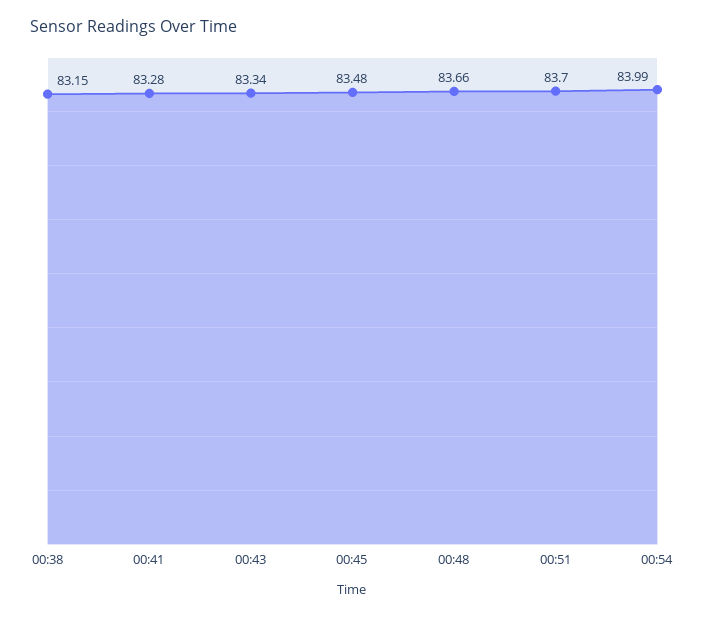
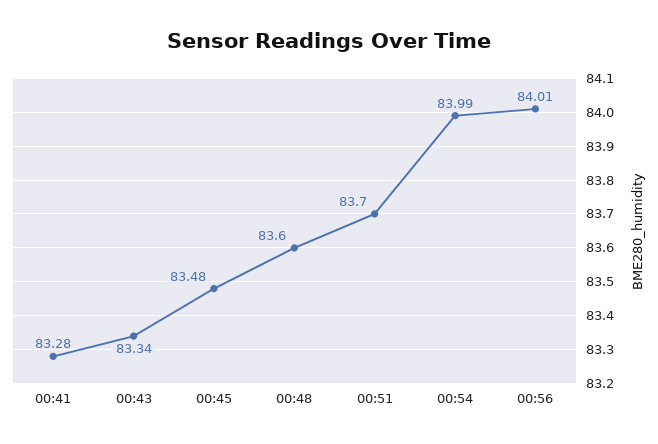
00:38: 83.15 -> none
00:48: 83.66 -> 83.6
00:56: none -> 84.01

